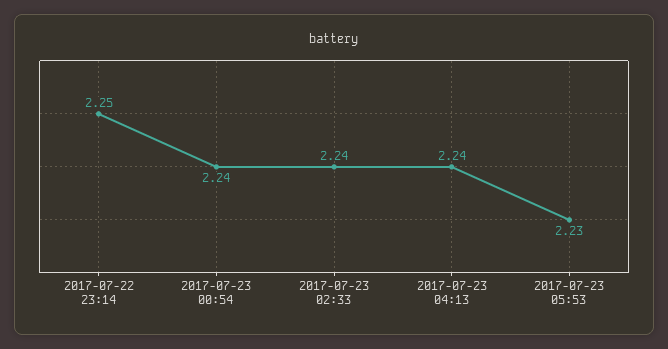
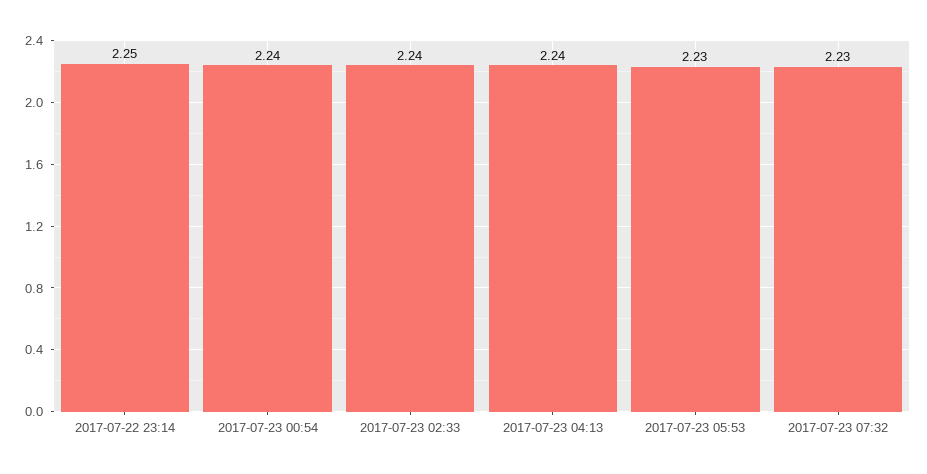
2017-07-23 07:32: none -> 2.23

